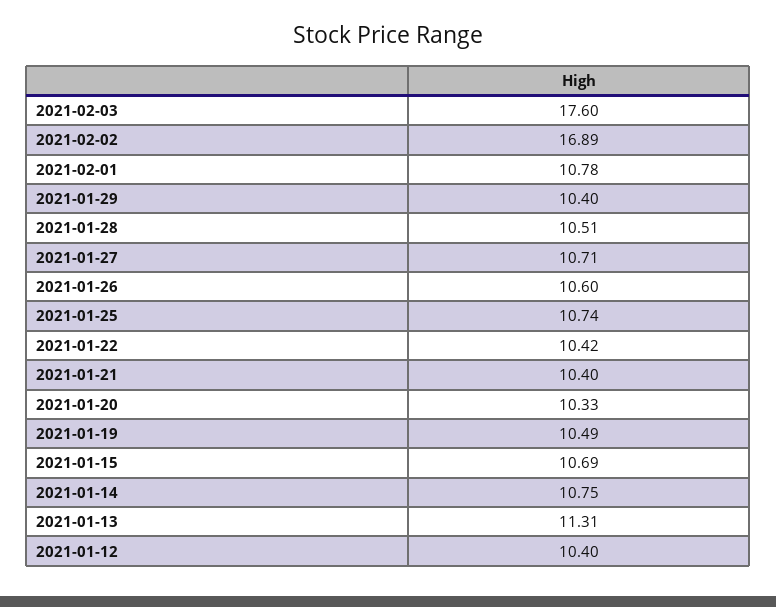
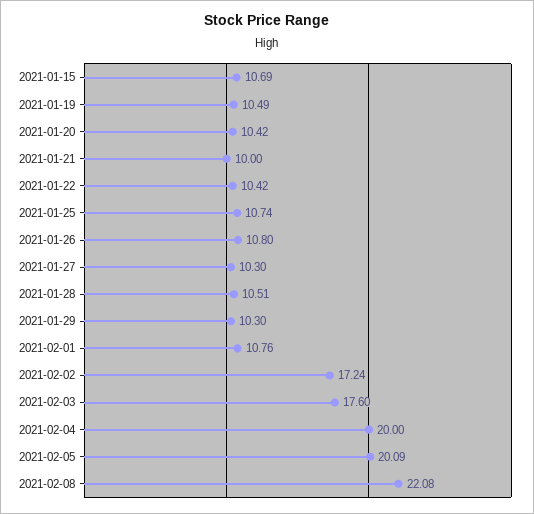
2021-02-02: 16.89 -> 17.24
2021-02-01: 10.78 -> 10.76
2021-01-29: 10.4 -> 10.3
2021-01-27: 10.71 -> 10.3
2021-01-26: 10.6 -> 10.8
2021-01-21: 10.4 -> 10
2021-01-20: 10.33 -> 10.42
2021-01-14: 10.75 -> none
2021-01-13: 11.31 -> none
2021-01-12: 10.4 -> none
2021-02-04: none -> 20
2021-02-05: none -> 20.09
2021-02-08: none -> 22.08

